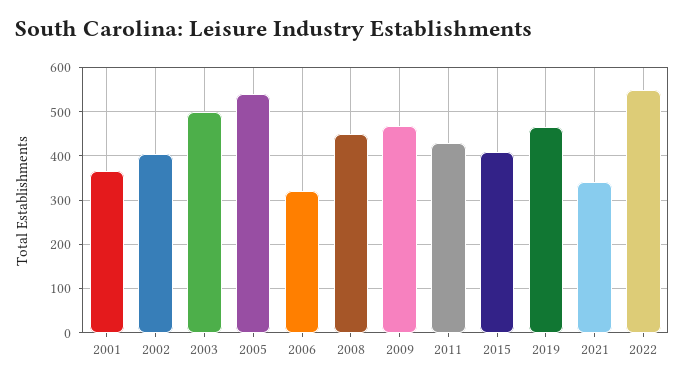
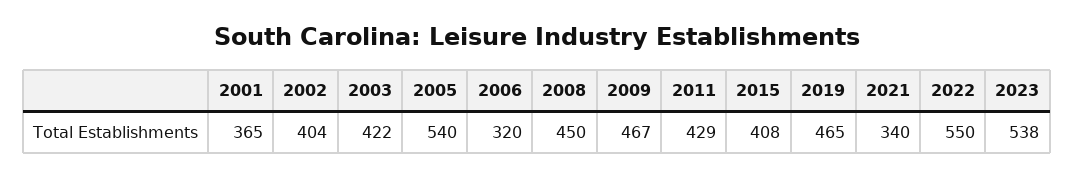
2003: 500 -> 422
2023: none -> 538

